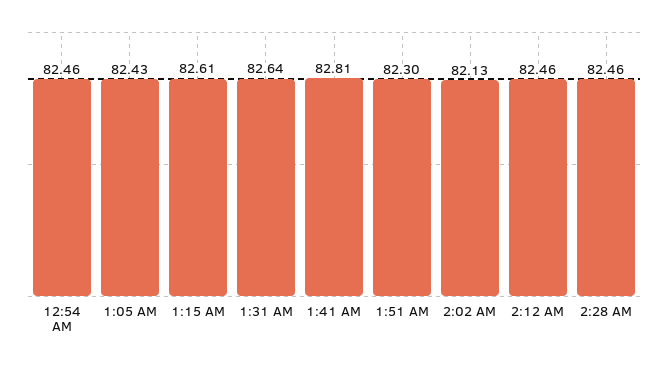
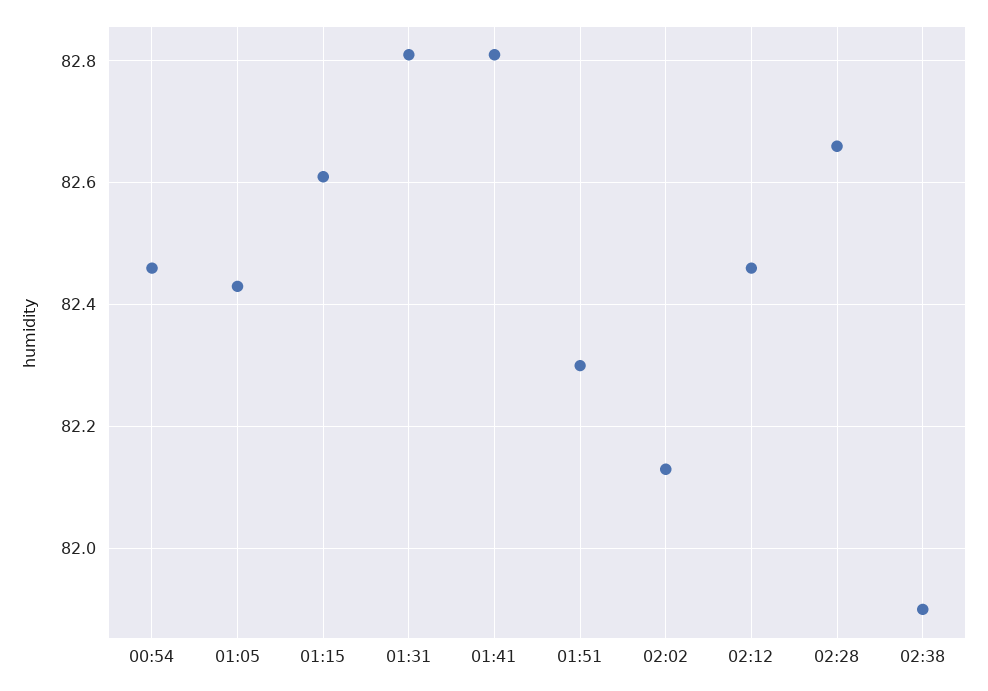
1:31 AM: 82.64 -> 82.8
2:28 AM: 82.46 -> 82.65
02:38: none -> 81.9

